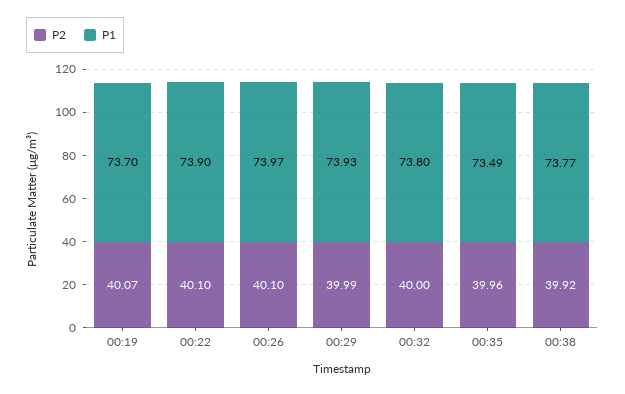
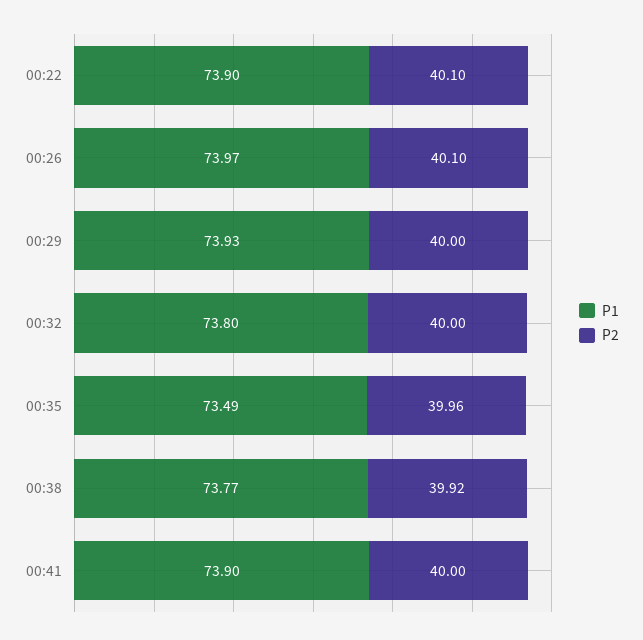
P2, 00:19: 40.07 -> none
P1, 00:19: 73.7 -> none
P2, 00:29: 39.99 -> 40
P1, 00:41: none -> 73.9
P2, 00:41: none -> 40

